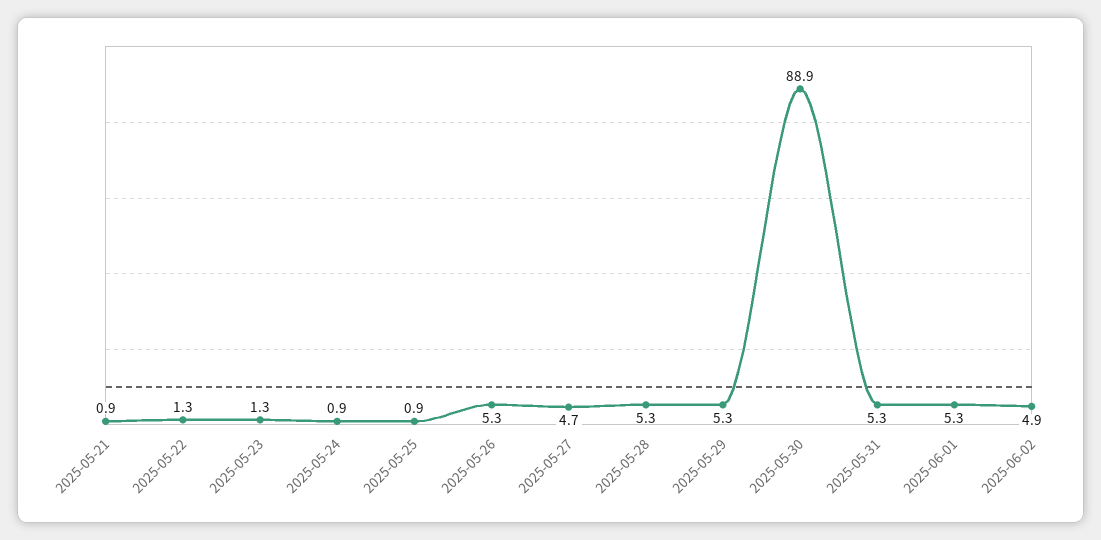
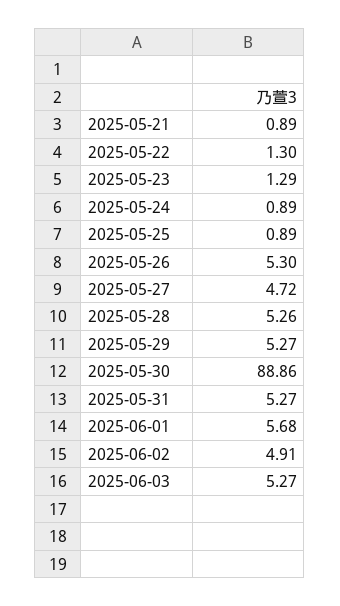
2025-06-01: 5.3 -> 5.68
2025-06-03: none -> 5.27

